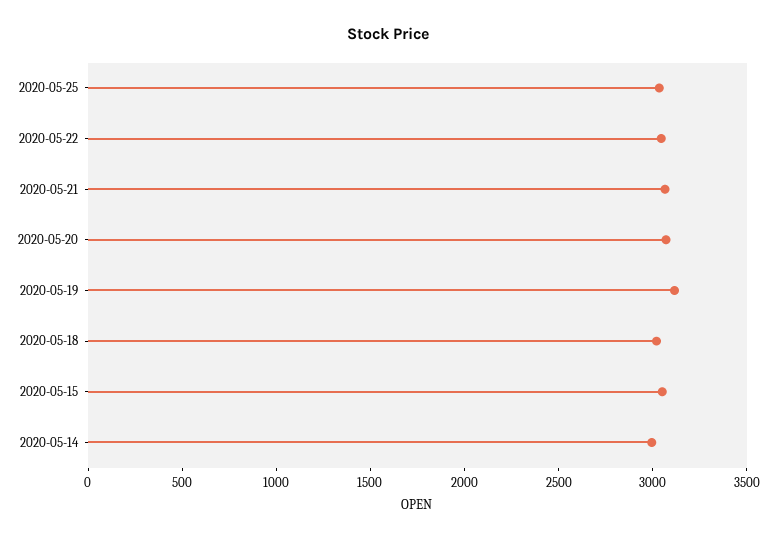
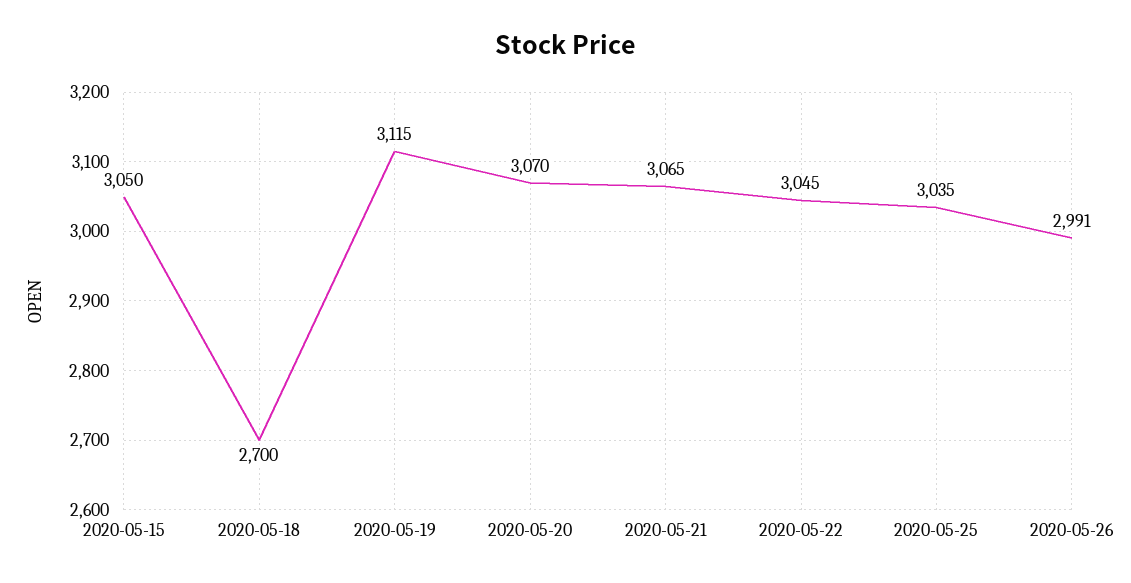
2020-05-18: 3000 -> 2700
2020-05-14: 3000 -> none
2020-05-26: none -> 2991

